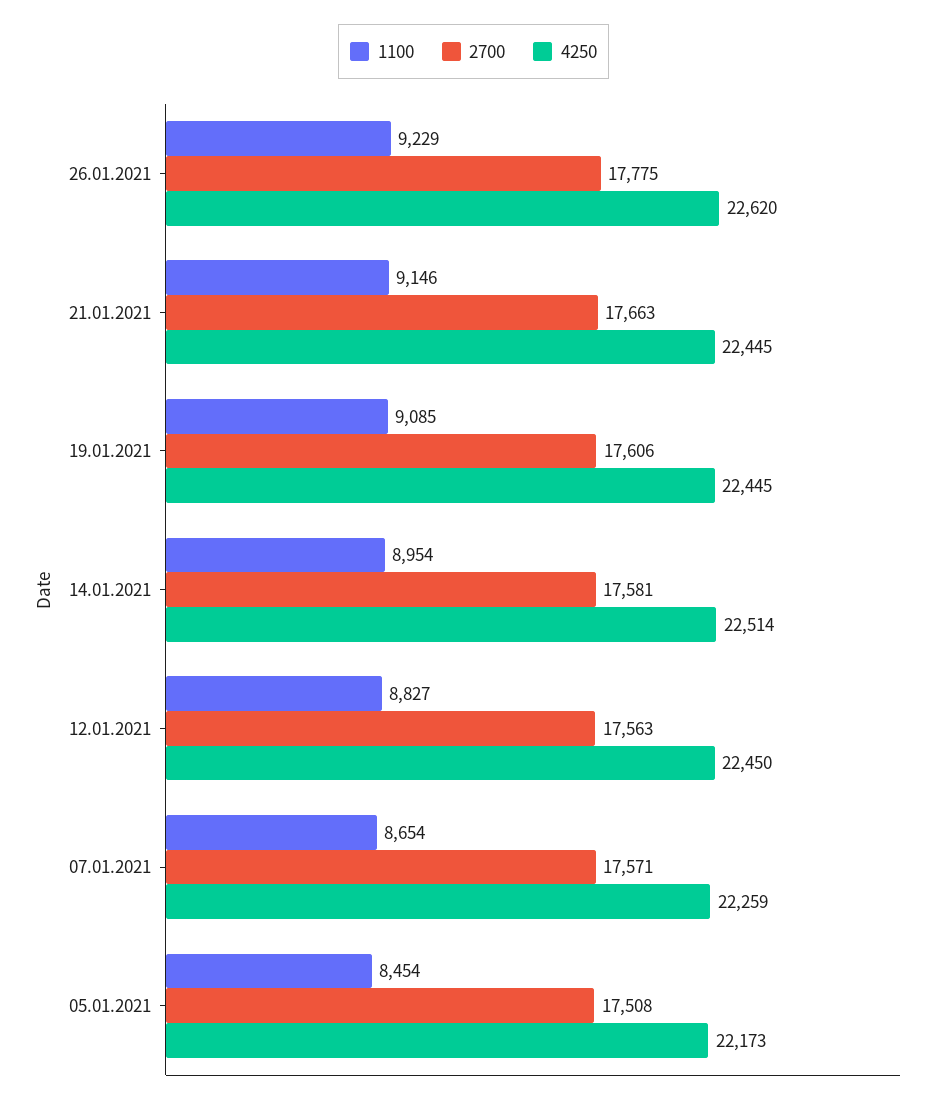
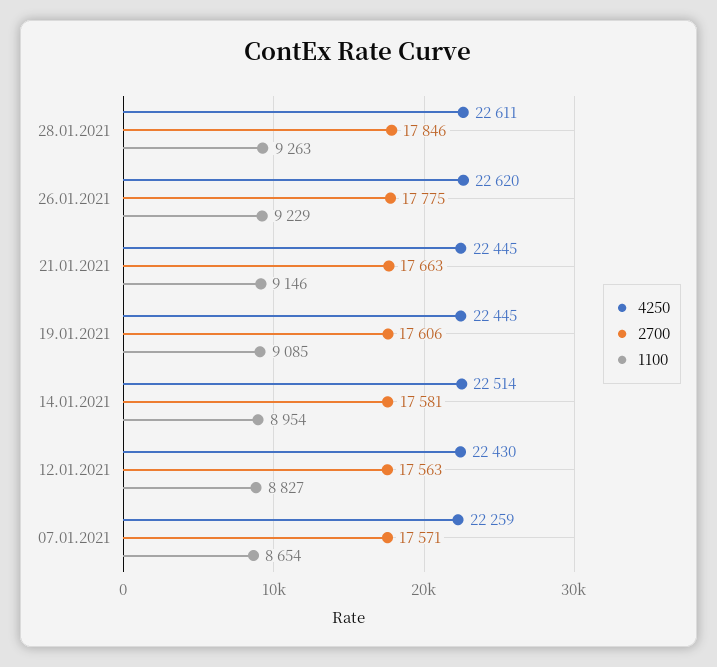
4250, 12.01.2021: 22450 -> 22430
1100, 05.01.2021: 8454 -> none
2700, 05.01.2021: 17508 -> none
4250, 05.01.2021: 22173 -> none
4250, 28.01.2021: none -> 22611
2700, 28.01.2021: none -> 17846
1100, 28.01.2021: none -> 9263

